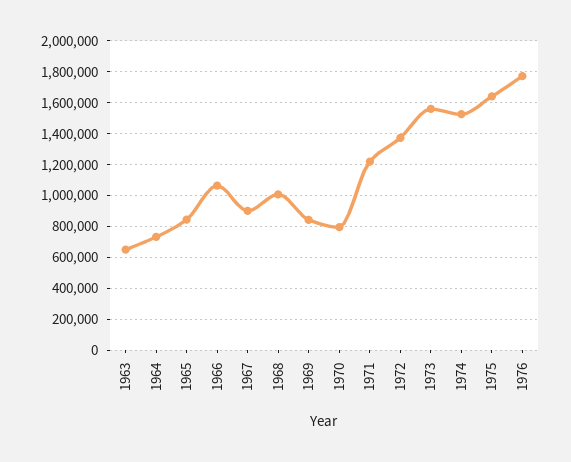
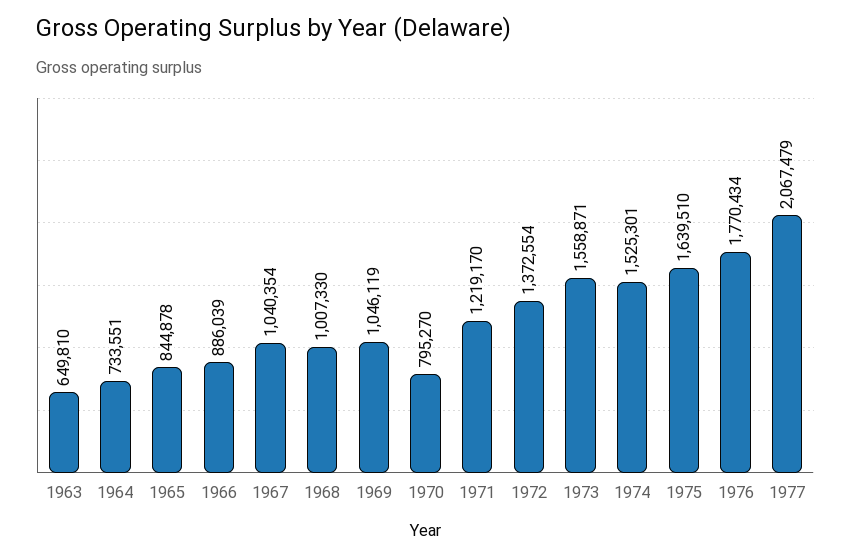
1966: 1050000 -> 886039
1967: 900000 -> 1040354
1969: 850000 -> 1046119
1977: none -> 2067479

